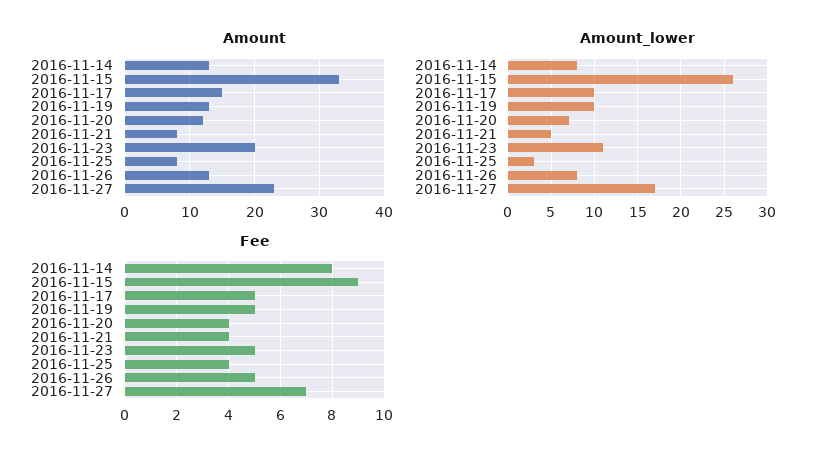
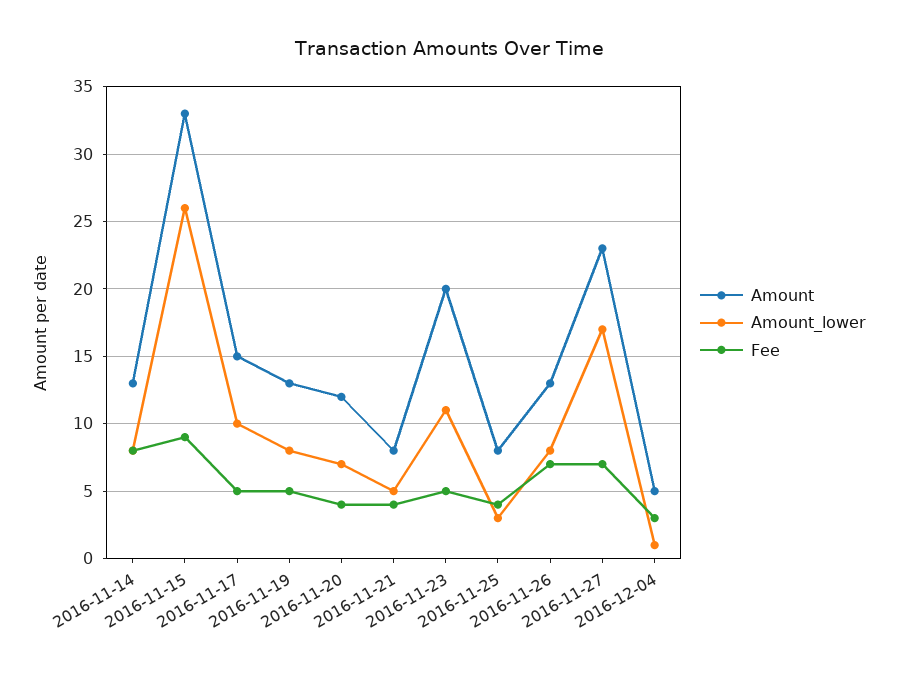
Amount_lower, 2016-11-19: 10 -> 8
Fee, 2016-11-26: 5 -> 7
Amount, 2016-12-04: none -> 5
Amount_lower, 2016-12-04: none -> 1
Fee, 2016-12-04: none -> 3

